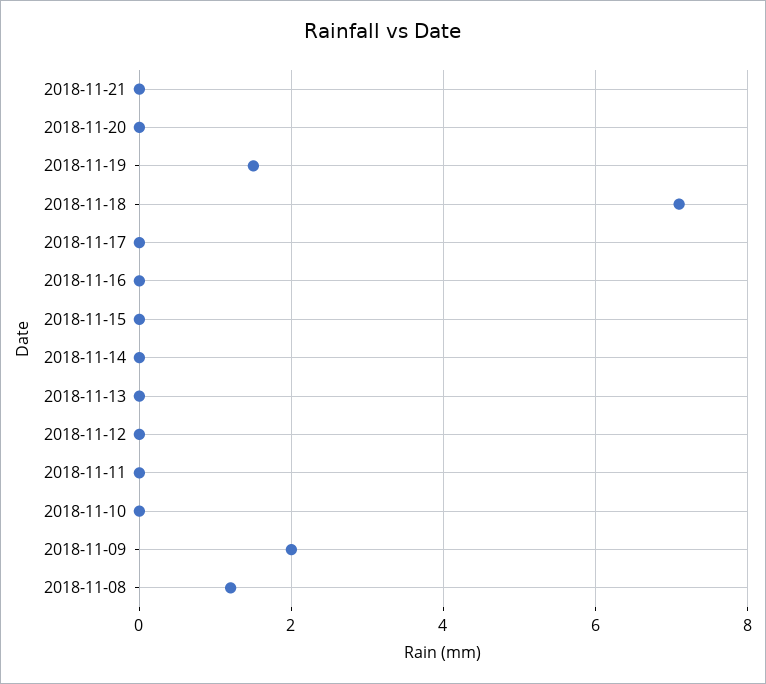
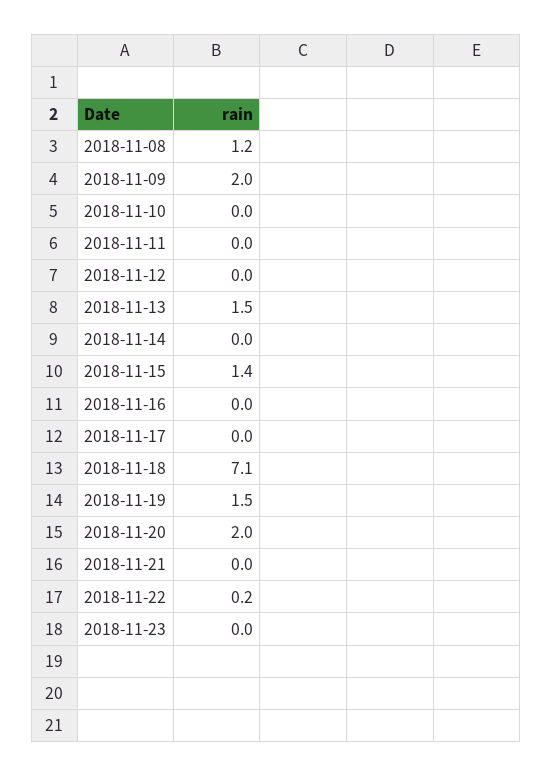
2018-11-20: 0 -> 2
2018-11-15: 0 -> 1.4
2018-11-13: 0 -> 1.5
2018-11-22: none -> 0.2
2018-11-23: none -> 0

